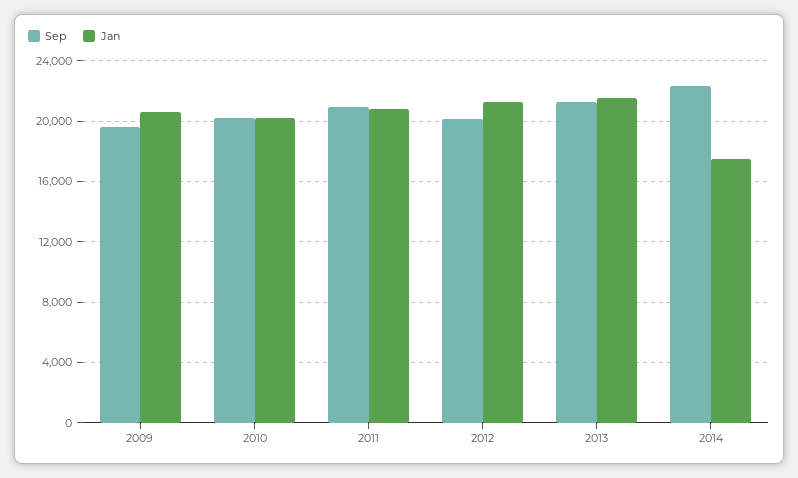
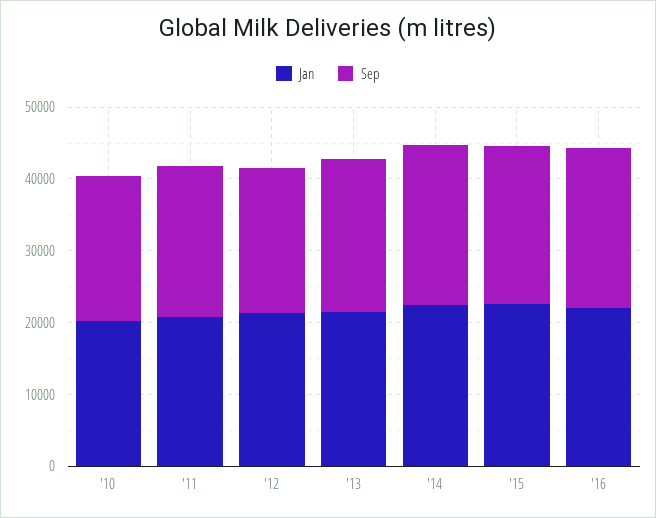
Sep, 2009: 19500 -> none
Jan, 2009: 20500 -> none
Jan, 2014: 17500 -> 22000
Jan, '15: none -> 22000
Sep, '15: none -> 22000
Jan, '16: none -> 22000
Sep, '16: none -> 22000

